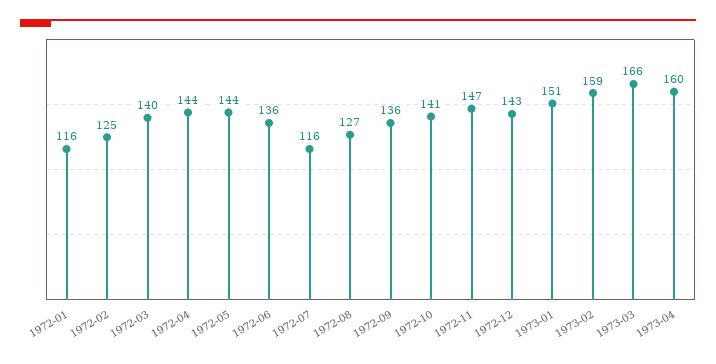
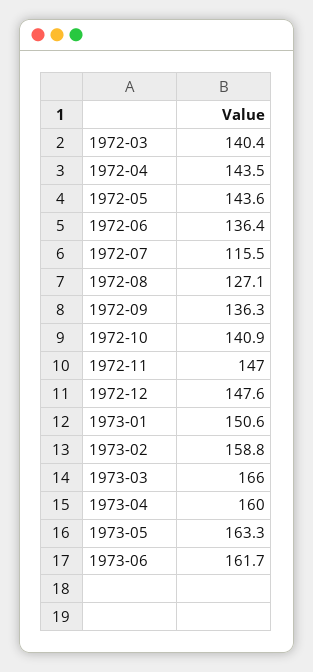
1972-01: 116 -> none
1972-02: 125 -> none
1972-12: 143 -> 147.6
1973-05: none -> 163.3
1973-06: none -> 161.7

